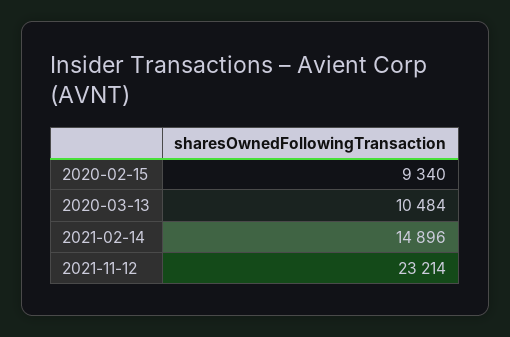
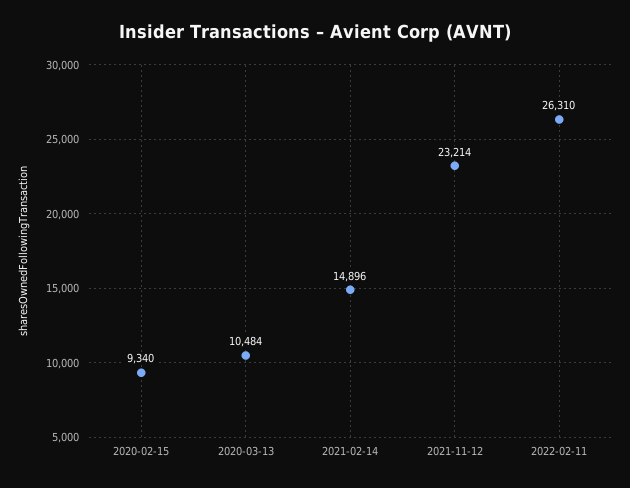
2022-02-11: none -> 26310

